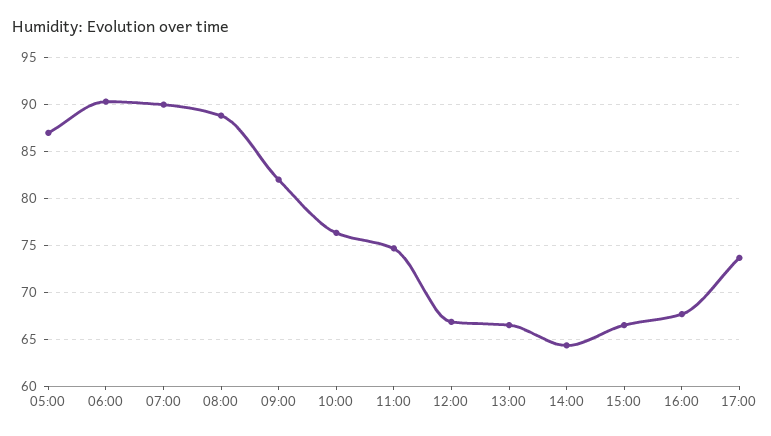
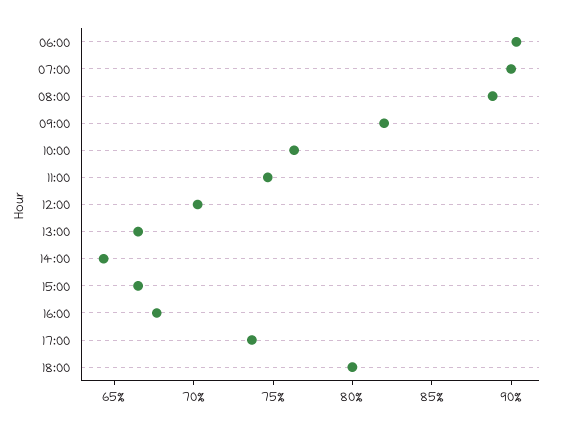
05:00: 87 -> none
12:00: 67 -> 70
18:00: none -> 80

